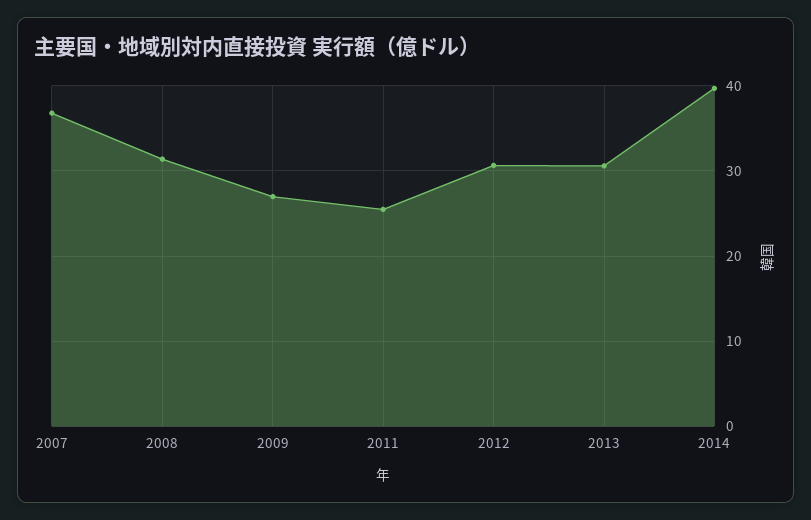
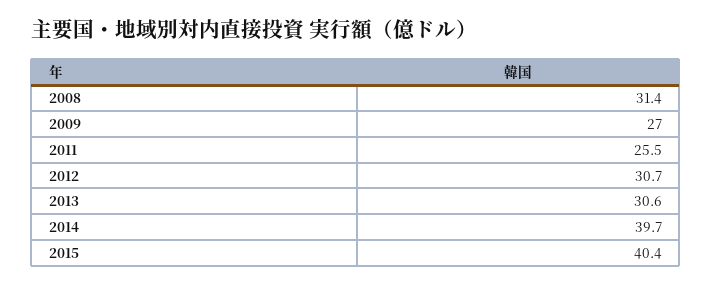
2007: 37 -> none
2015: none -> 40.4

